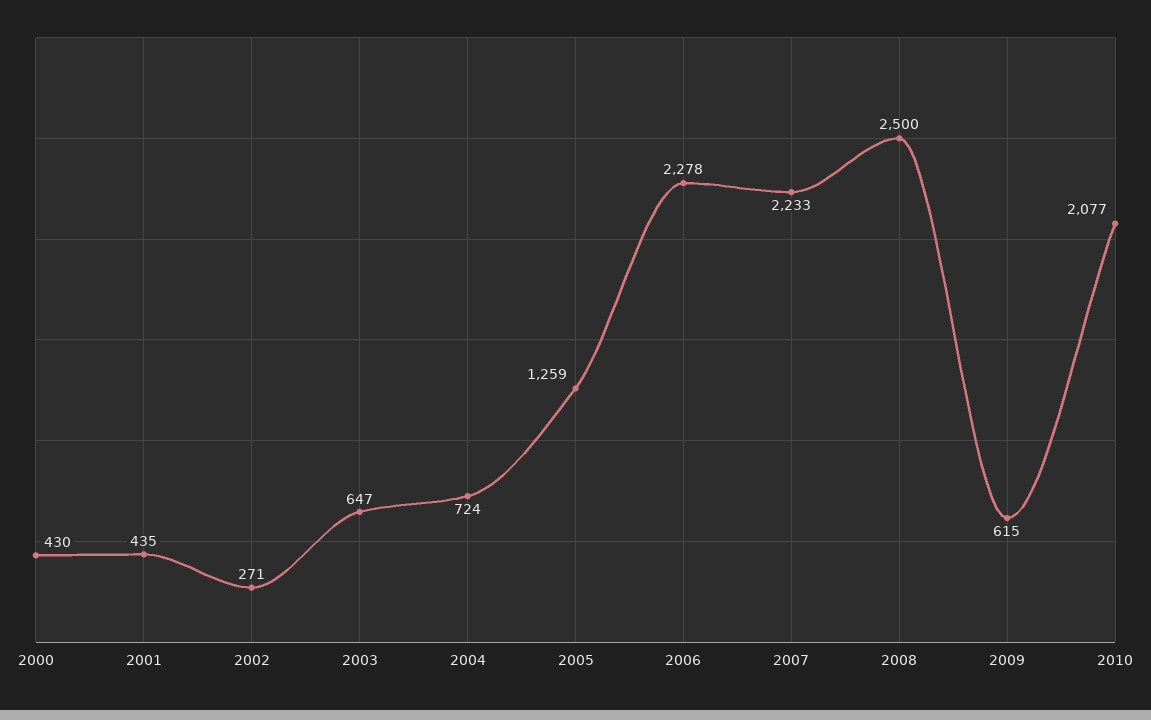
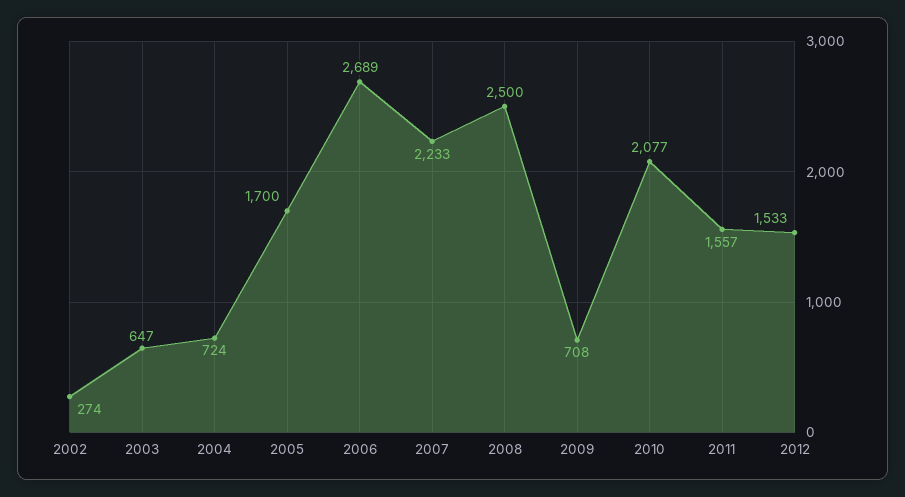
2000: 430 -> none
2001: 435 -> none
2002: 271 -> 274
2005: 1259 -> 1700
2006: 2278 -> 2689
2009: 615 -> 708
2011: none -> 1557
2012: none -> 1533

